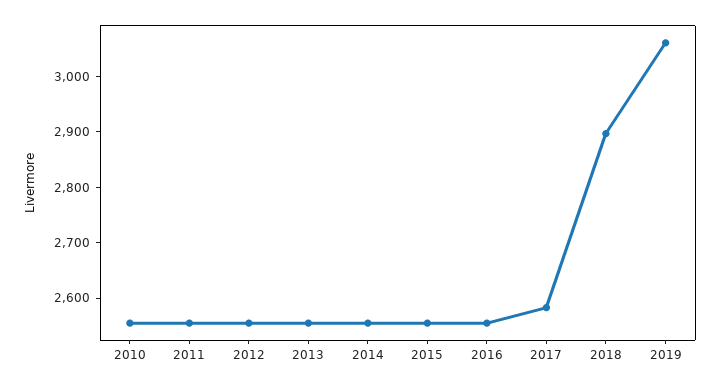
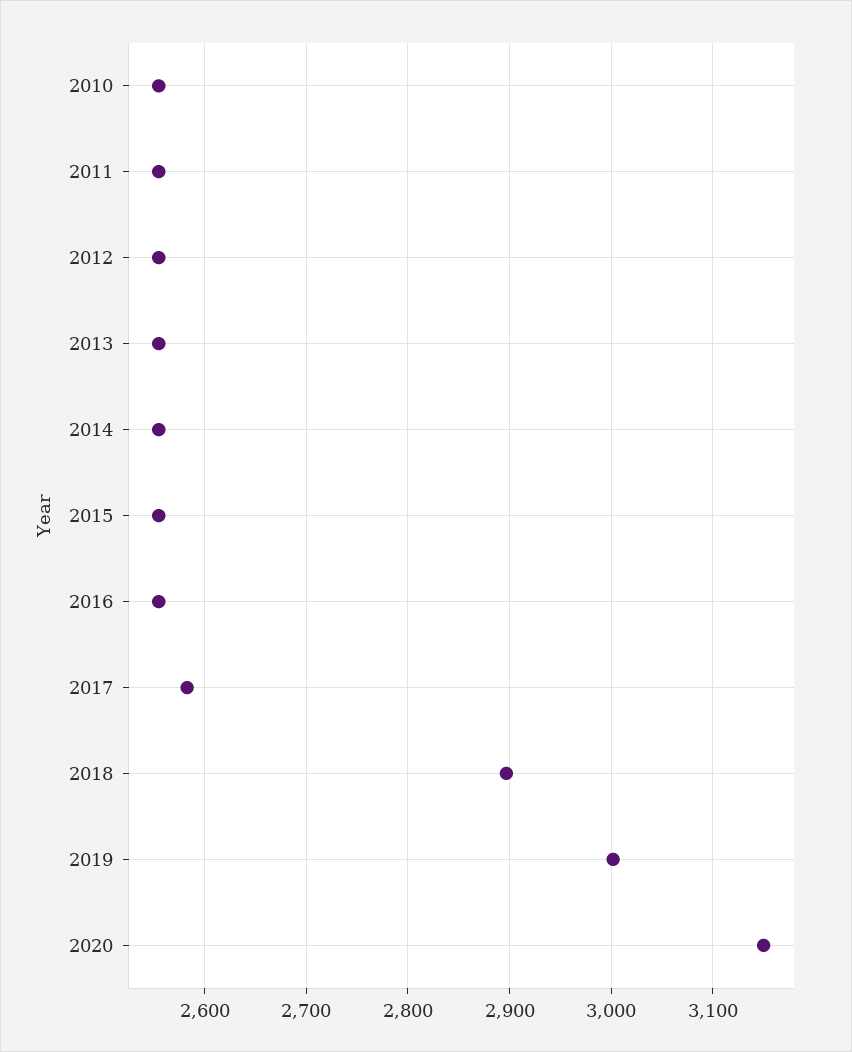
2019: 3060 -> 3000
2020: none -> 3150

